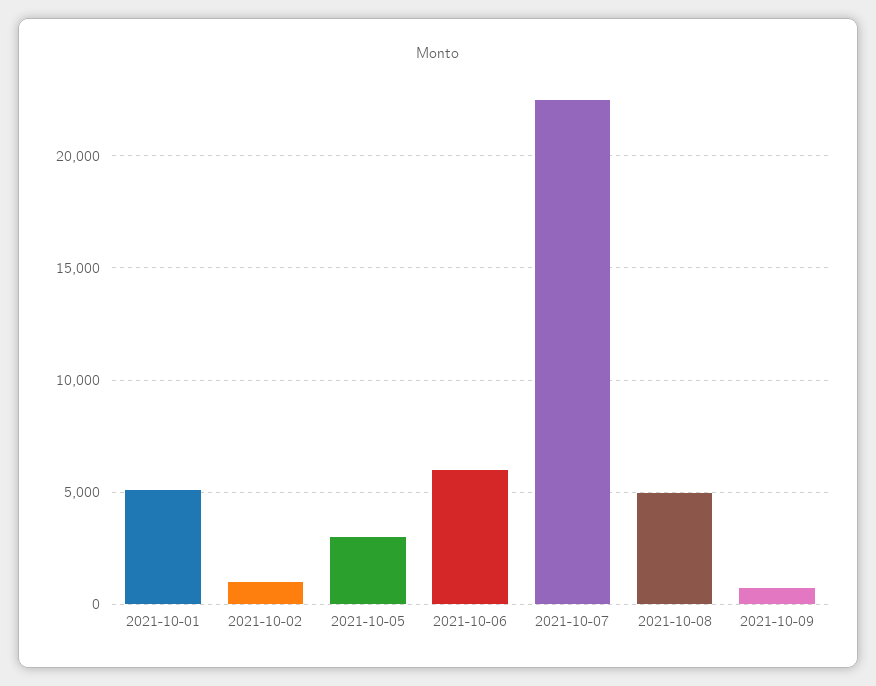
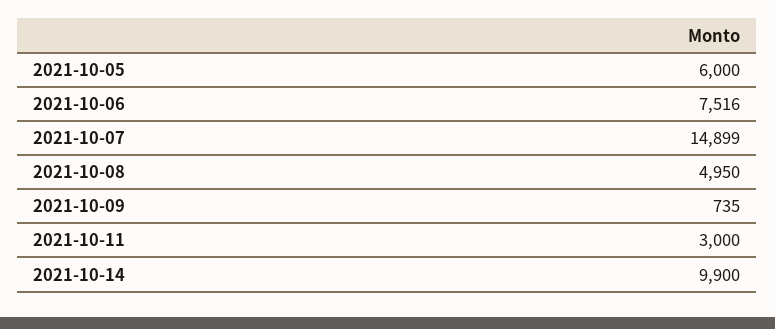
2021-10-01: 5000 -> none
2021-10-02: 1000 -> none
2021-10-05: 3000 -> 6000
2021-10-06: 6000 -> 7516
2021-10-07: 22500 -> 14899
2021-10-11: none -> 3000
2021-10-14: none -> 9900

